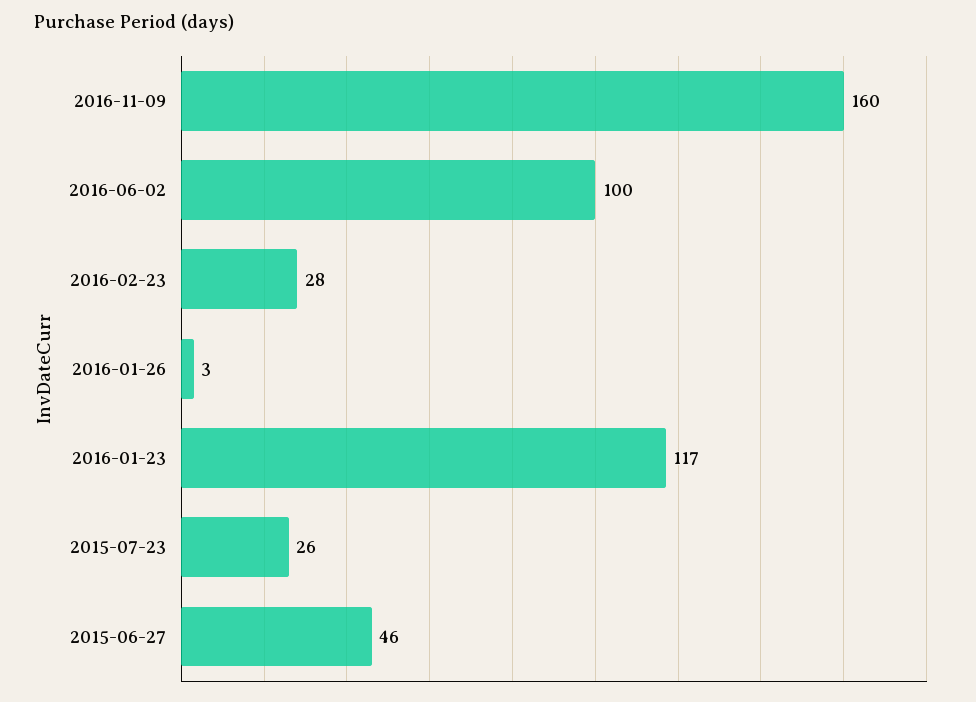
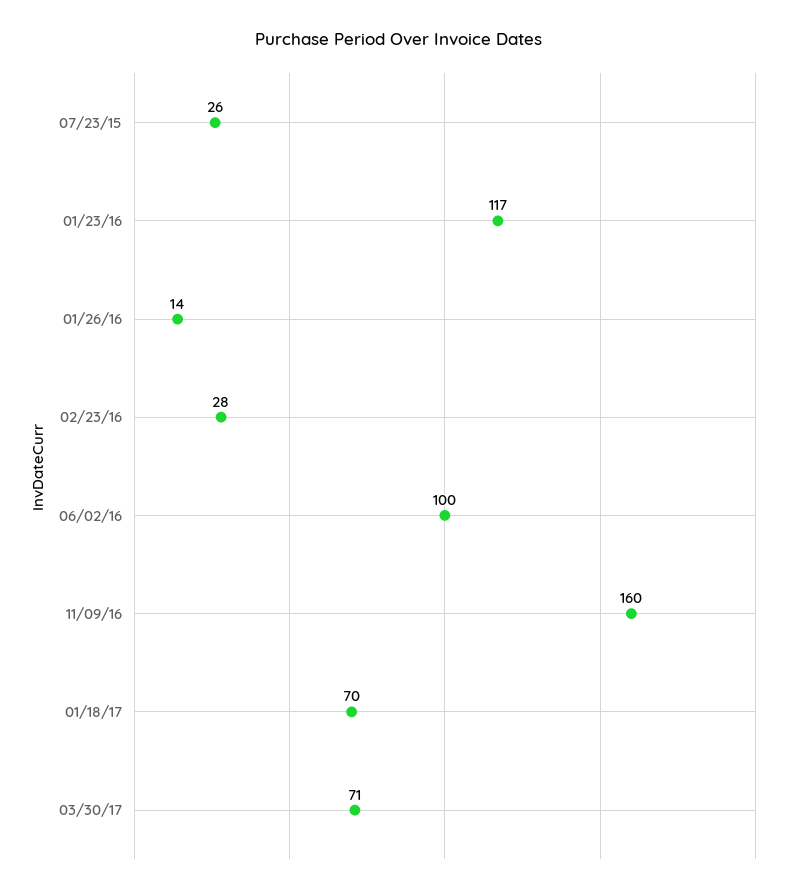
2016-01-26: 3 -> 14
2015-06-27: 46 -> none
01/18/17: none -> 70
03/30/17: none -> 71

